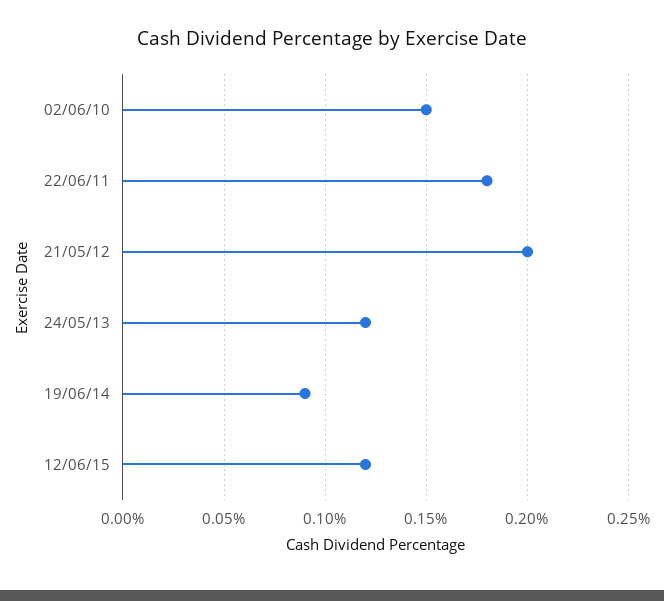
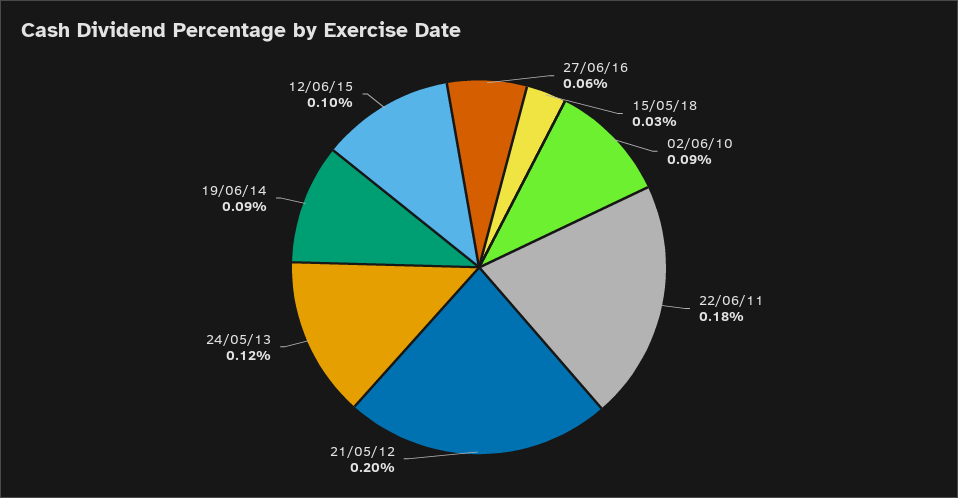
02/06/10: 0.15 -> 0.09
12/06/15: 0.12 -> 0.1
27/06/16: none -> 0.06
15/05/18: none -> 0.03

